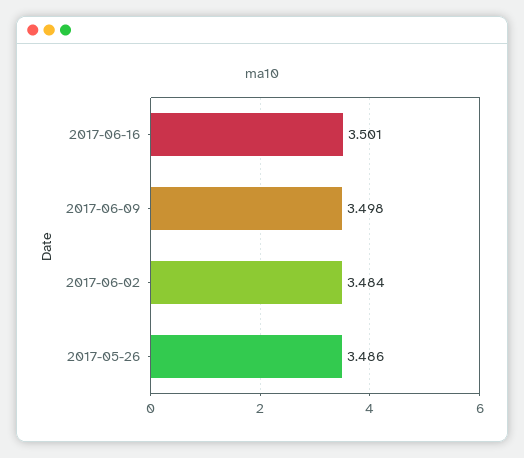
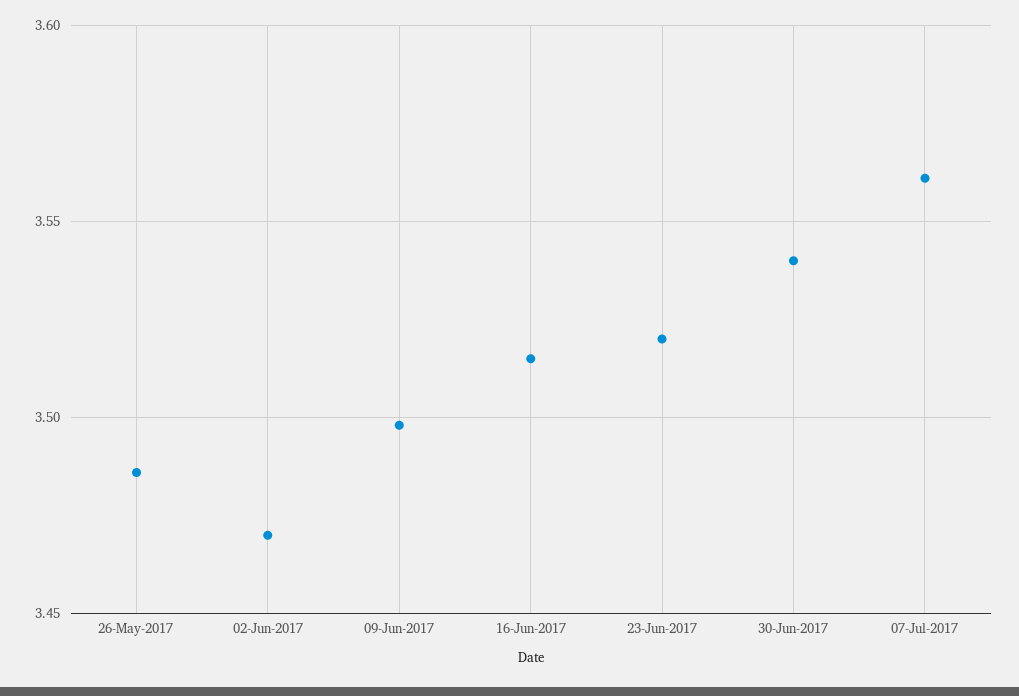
2017-06-16: 3.501 -> 3.515
2017-06-02: 3.484 -> 3.47
23-Jun-2017: none -> 3.52
30-Jun-2017: none -> 3.54
07-Jul-2017: none -> 3.56

